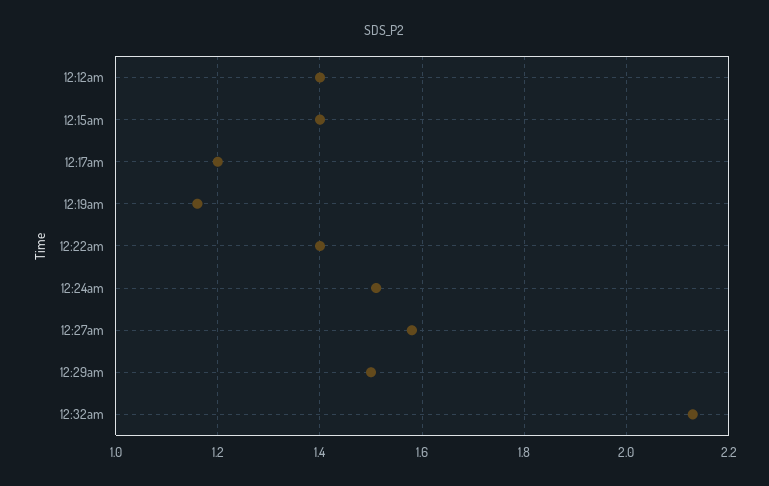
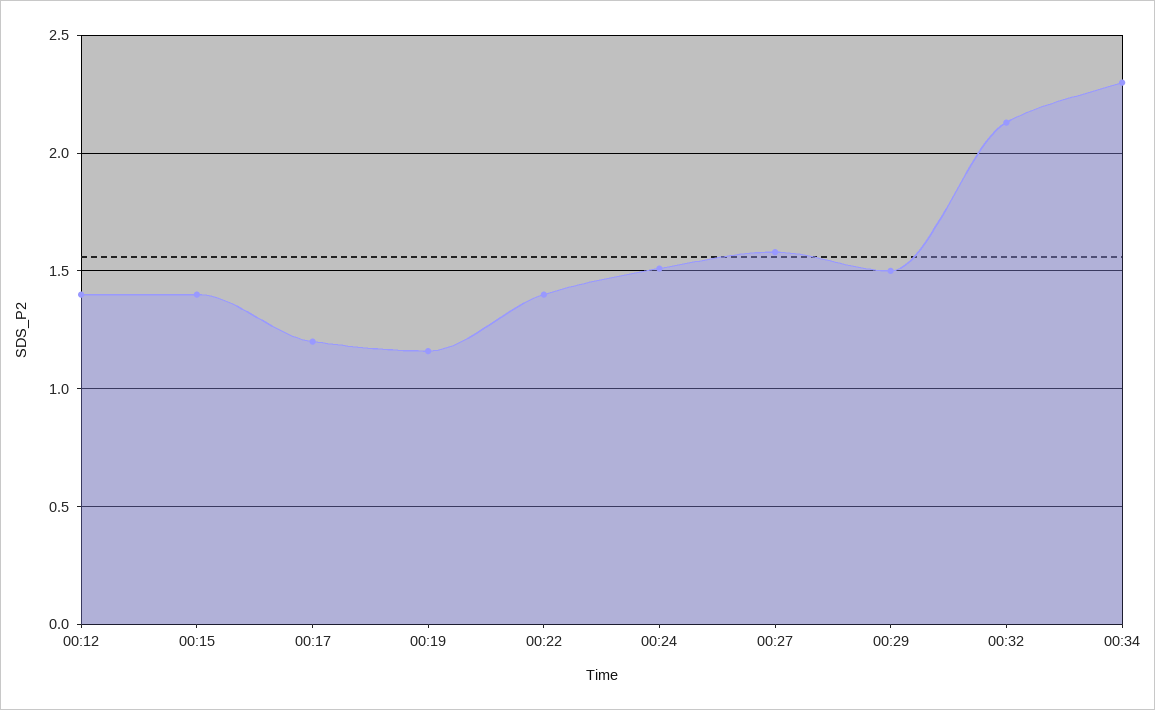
00:34: none -> 2.3

